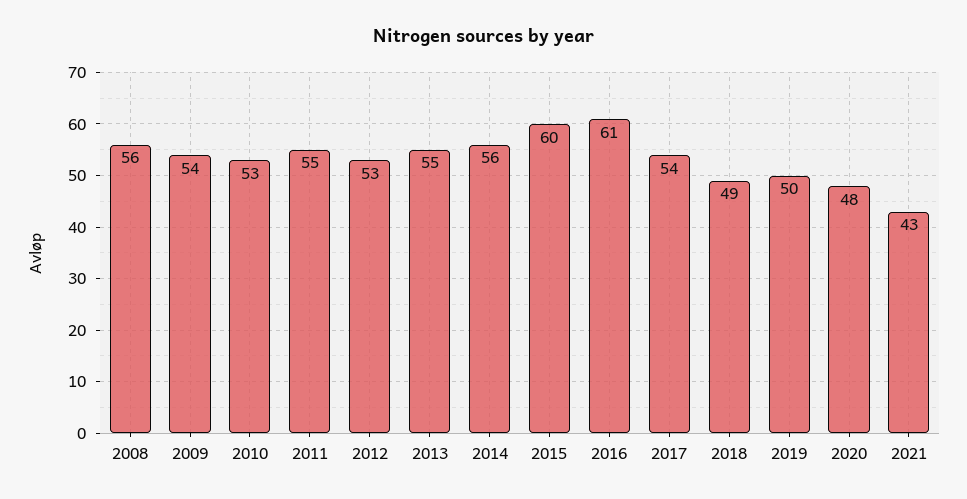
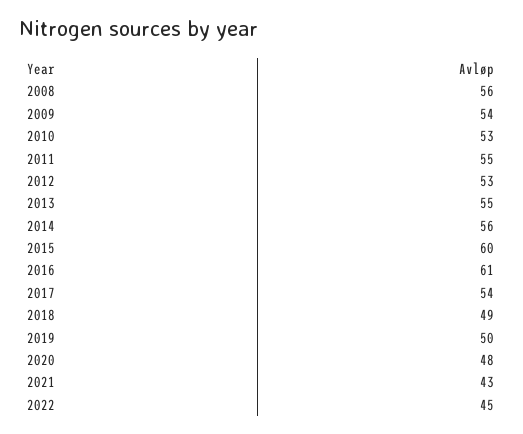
2022: none -> 45

